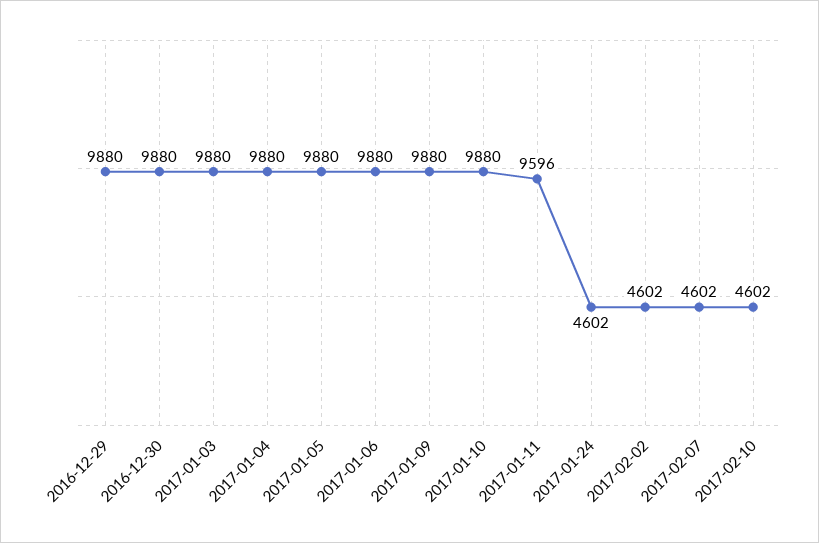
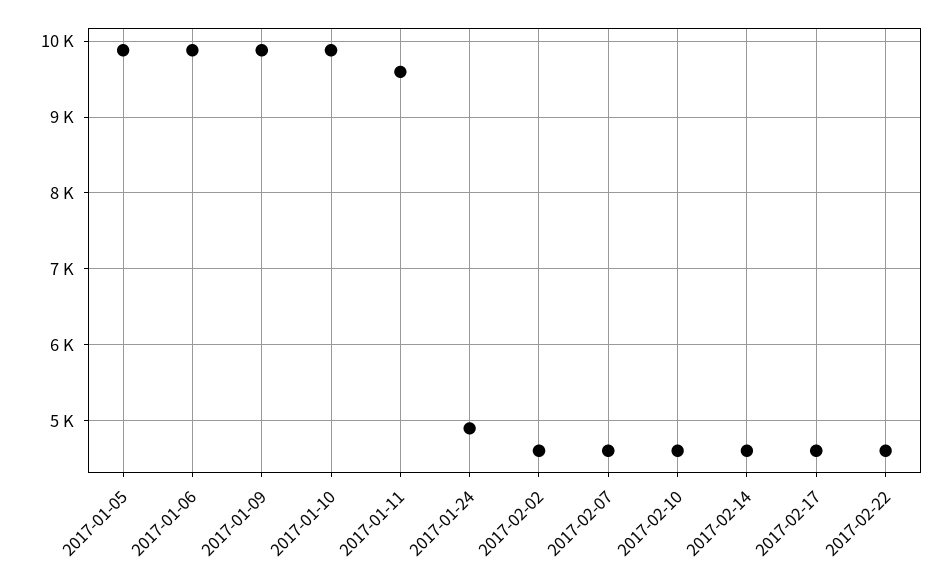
2016-12-29: 9880 -> none
2016-12-30: 9880 -> none
2017-01-03: 9880 -> none
2017-01-04: 9880 -> none
2017-01-24: 4602 -> 4900
2017-02-14: none -> 4600
2017-02-17: none -> 4600
2017-02-22: none -> 4600

